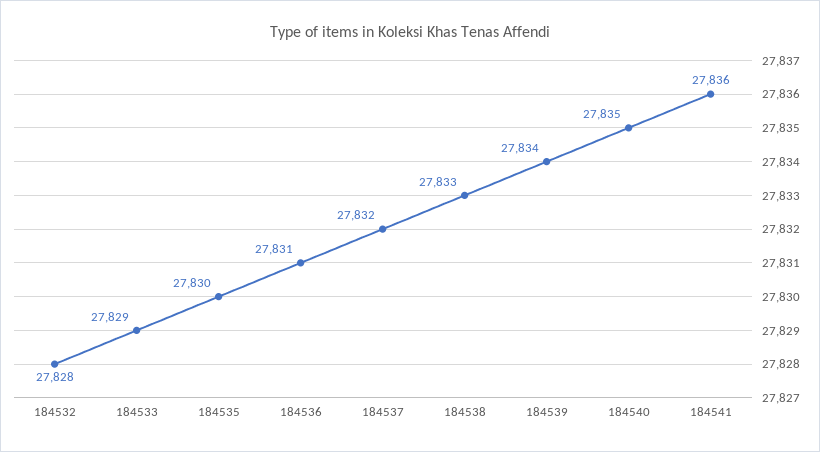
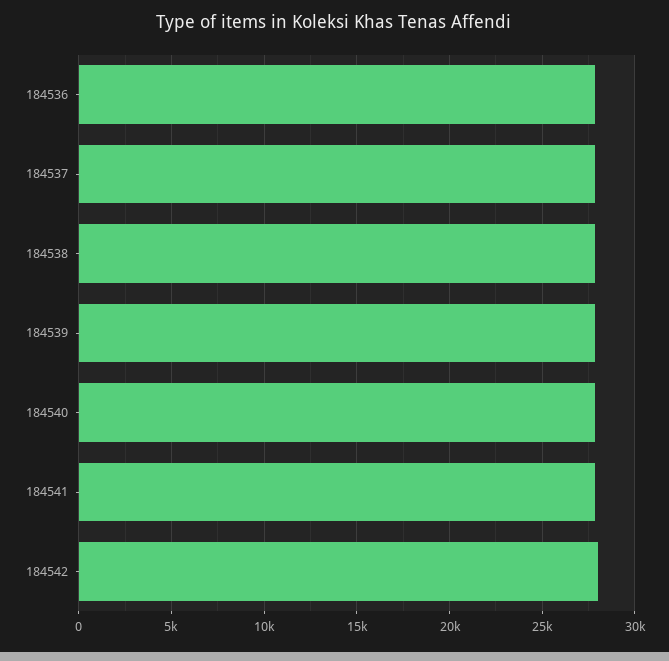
184532: 27828 -> none
184533: 27829 -> none
184535: 27830 -> none
184542: none -> 28000

